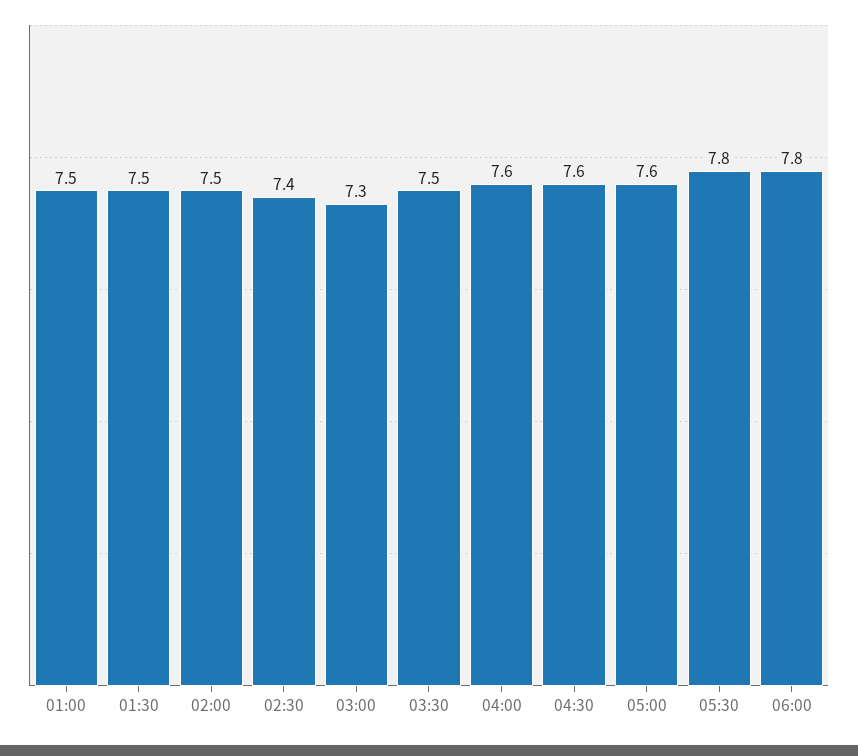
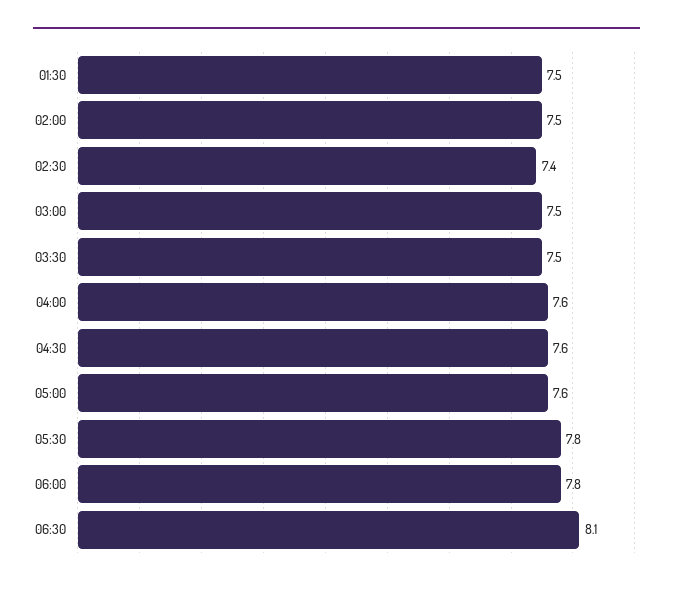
01:00: 7.5 -> none
03:00: 7.3 -> 7.5
06:30: none -> 8.1

